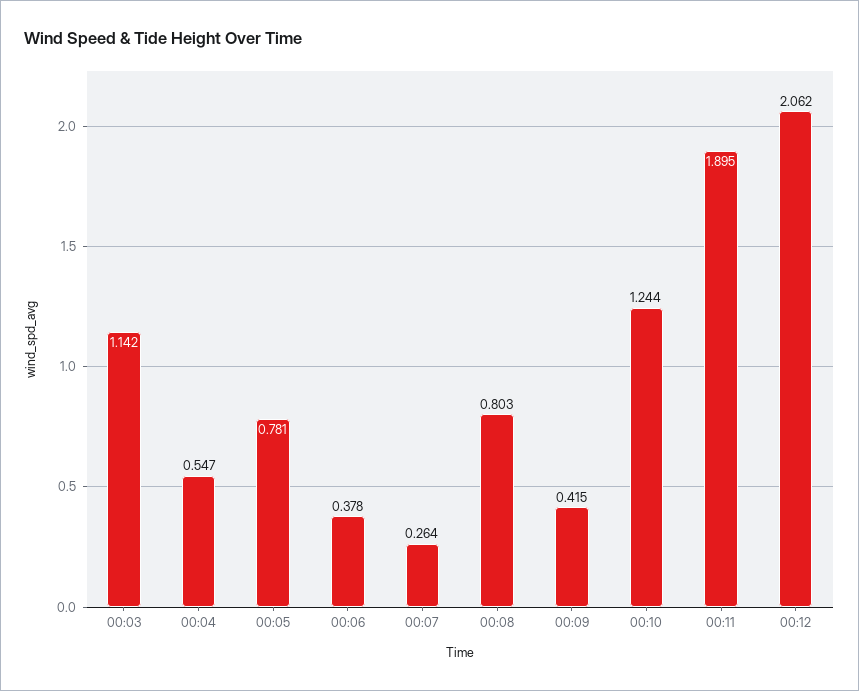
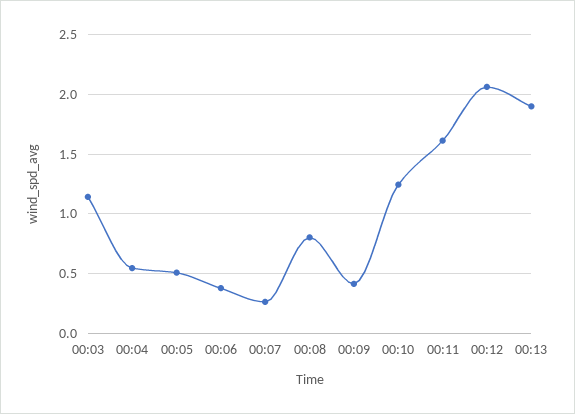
00:05: 0.781 -> 0.5
00:11: 1.895 -> 1.6
00:13: none -> 1.9

